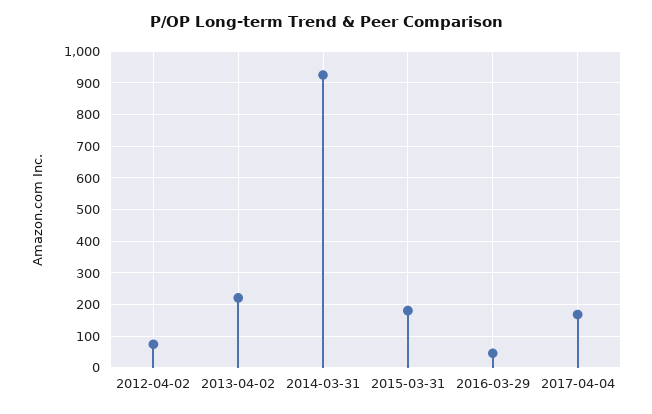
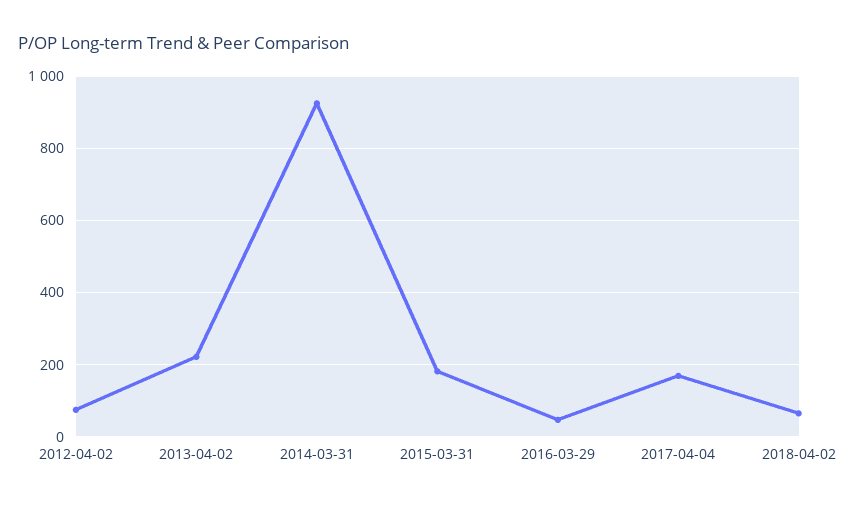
2018-04-02: none -> 60

